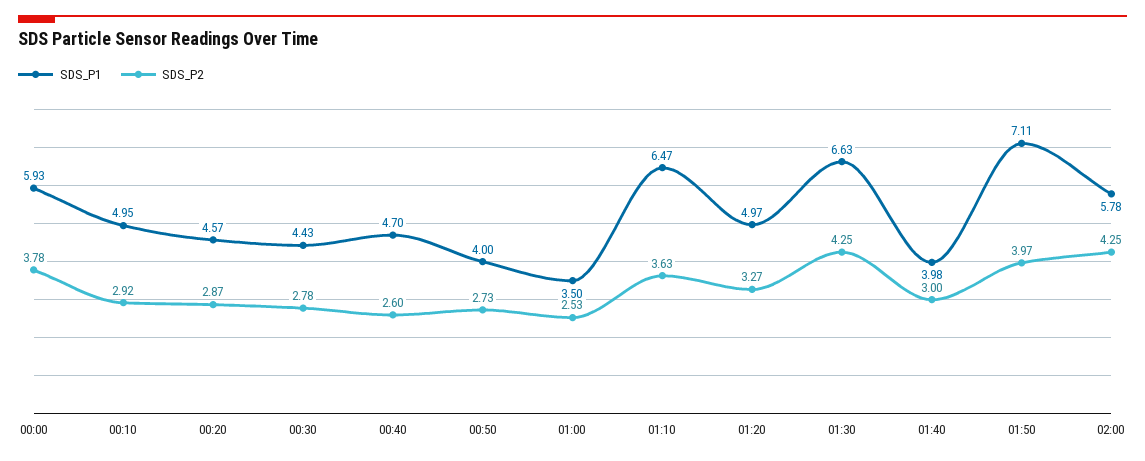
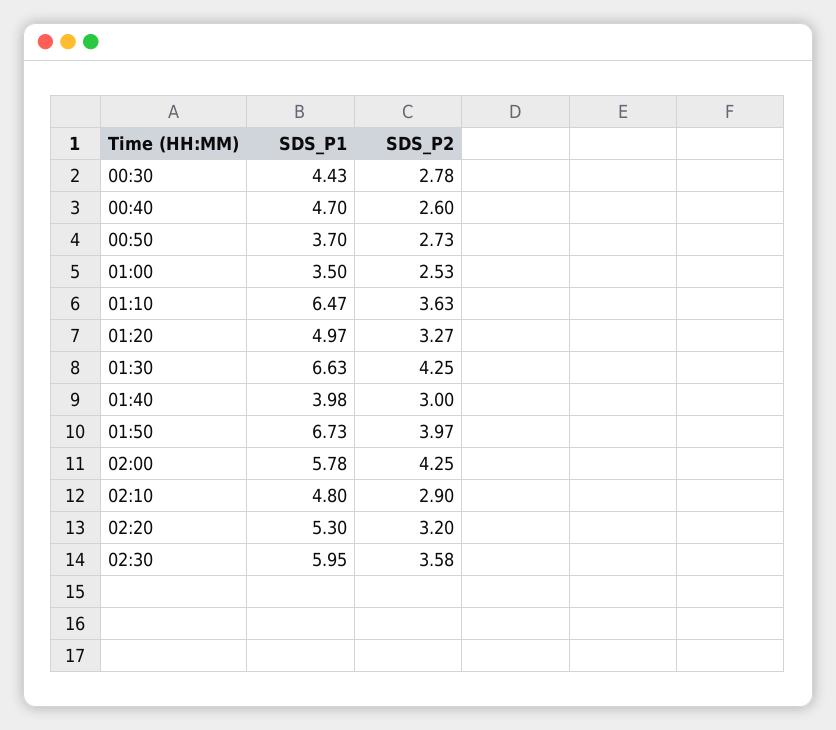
SDS_P1, 00:00: 5.93 -> none
SDS_P2, 00:00: 3.78 -> none
SDS_P1, 00:10: 4.95 -> none
SDS_P2, 00:10: 2.92 -> none
SDS_P1, 00:20: 4.57 -> none
SDS_P2, 00:20: 2.87 -> none
SDS_P1, 00:50: 4 -> 3.7
SDS_P1, 01:50: 7.11 -> 6.73
SDS_P1, 02:10: none -> 4.8
SDS_P2, 02:10: none -> 2.9
SDS_P1, 02:20: none -> 5.3
SDS_P2, 02:20: none -> 3.2
SDS_P1, 02:30: none -> 5.95
SDS_P2, 02:30: none -> 3.58

